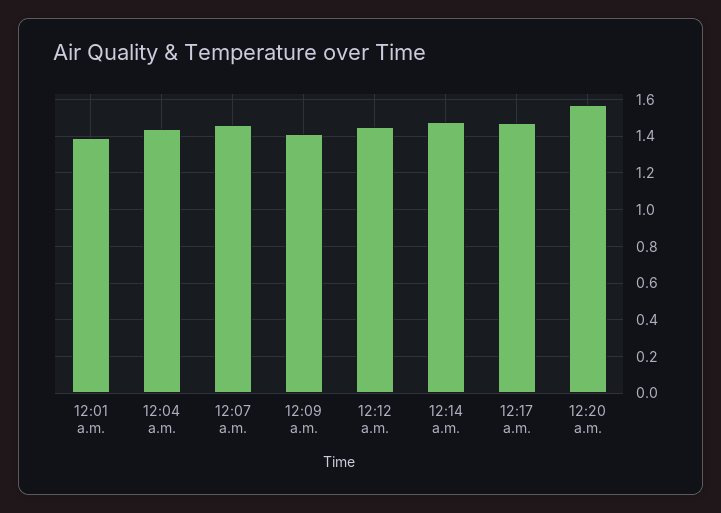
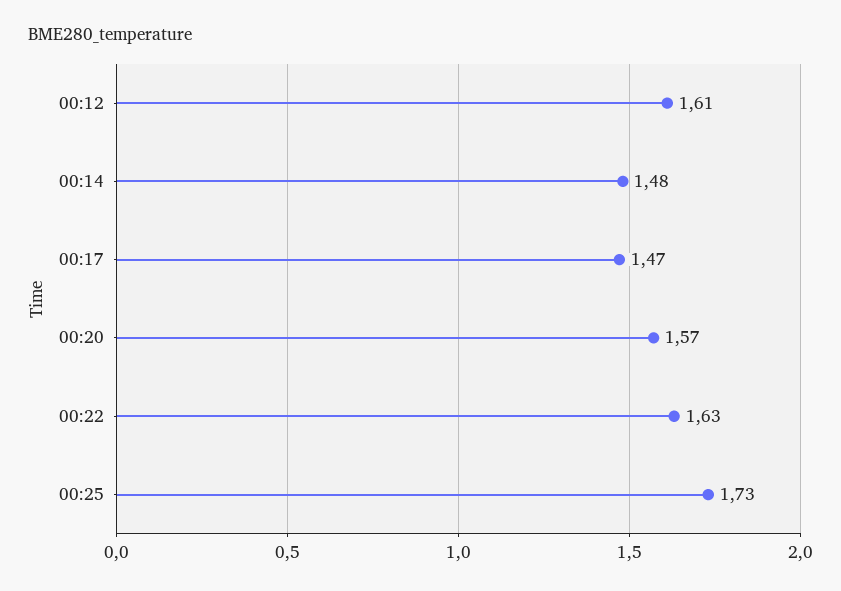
12:01 a.m.: 1.4 -> none
12:04 a.m.: 1.45 -> none
12:07 a.m.: 1.45 -> none
12:09 a.m.: 1.4 -> none
12:12 a.m.: 1.45 -> 1.61
00:22: none -> 1.63
00:25: none -> 1.73

